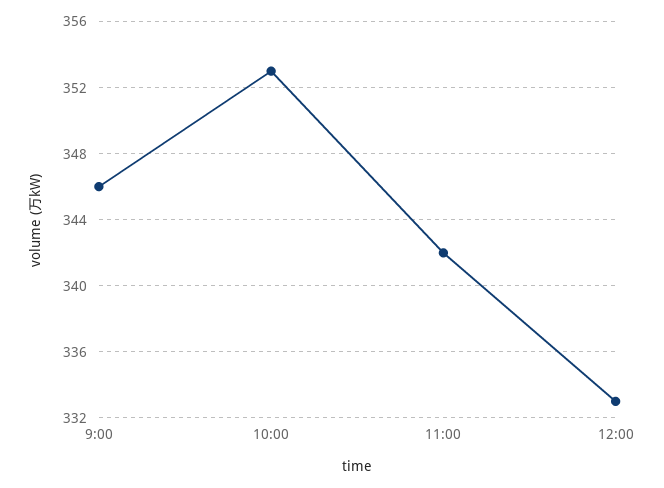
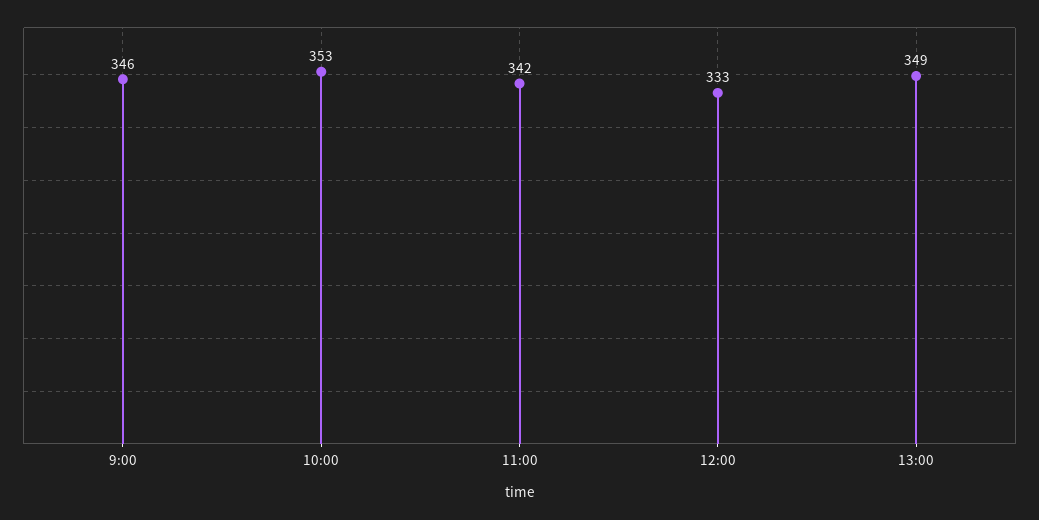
13:00: none -> 349

